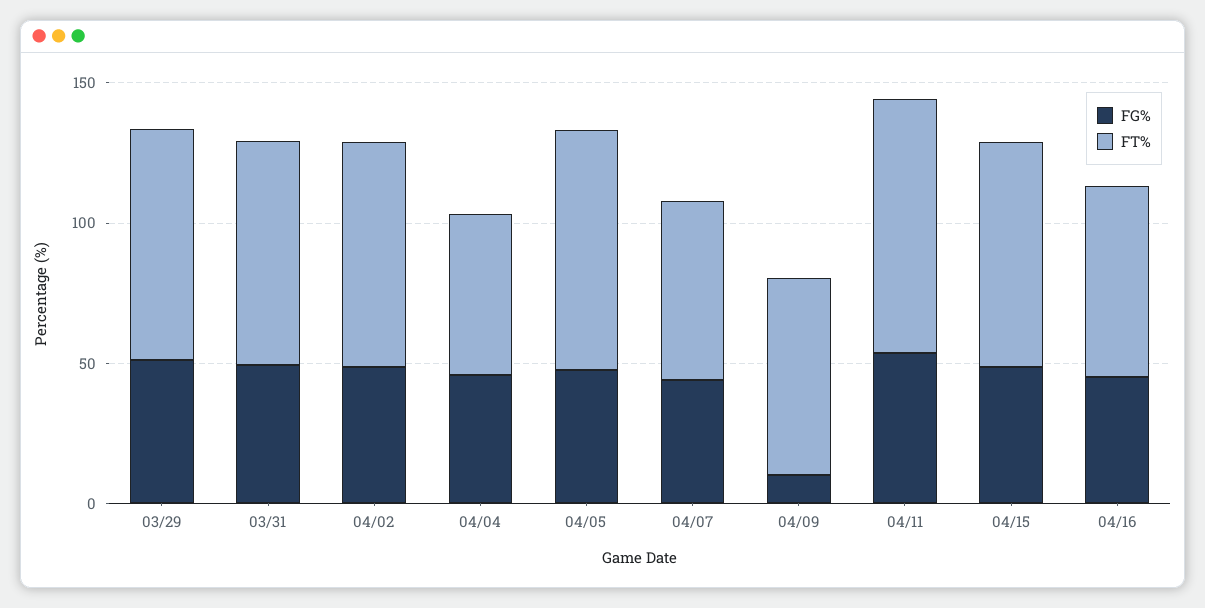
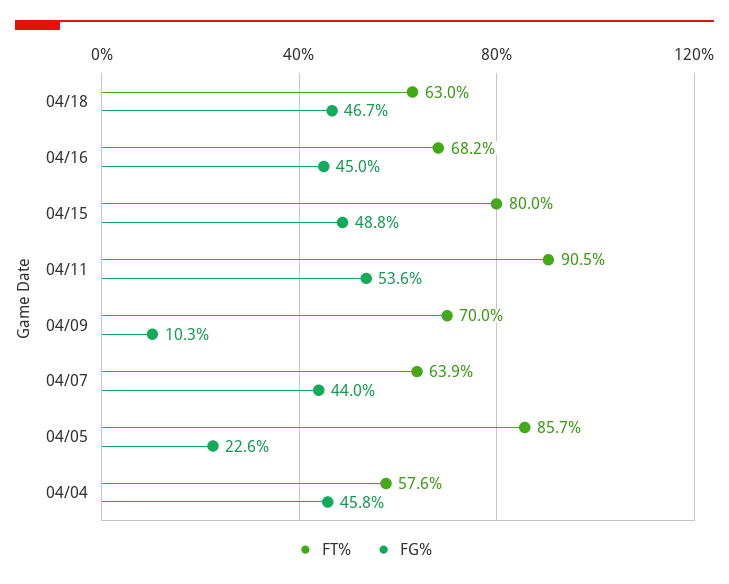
FG%, 03/29: 50 -> none
FT%, 03/29: 80 -> none
FG%, 03/31: 50 -> none
FT%, 03/31: 80 -> none
FG%, 04/02: 50 -> none
FT%, 04/02: 80 -> none
FG%, 04/05: 50 -> 22.6
FT%, 04/18: none -> 63
FG%, 04/18: none -> 46.7

